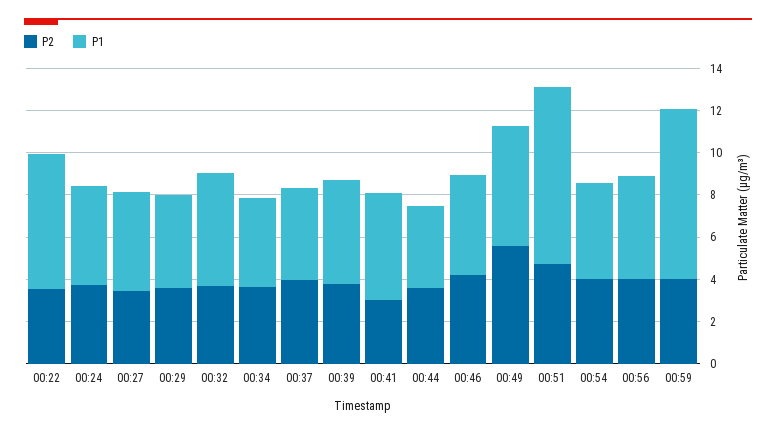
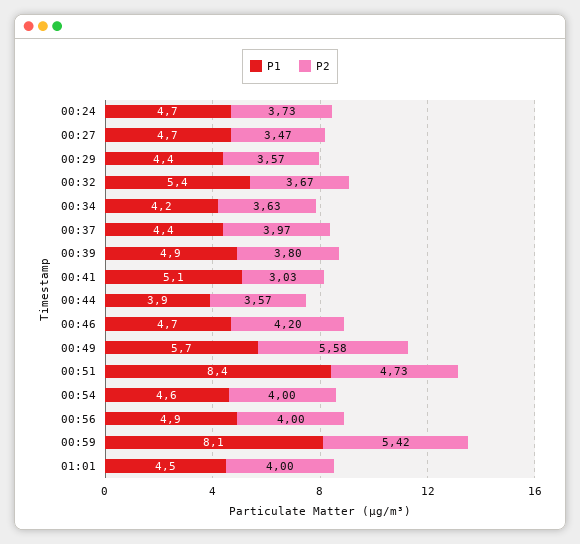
P2, 00:22: 3.5 -> none
P1, 00:22: 6.5 -> none
P2, 00:59: 4 -> 5.42
P1, 01:01: none -> 4.5
P2, 01:01: none -> 4

